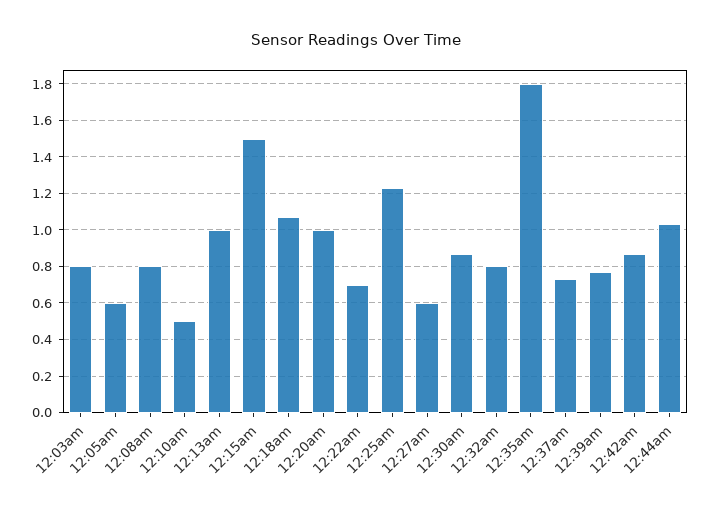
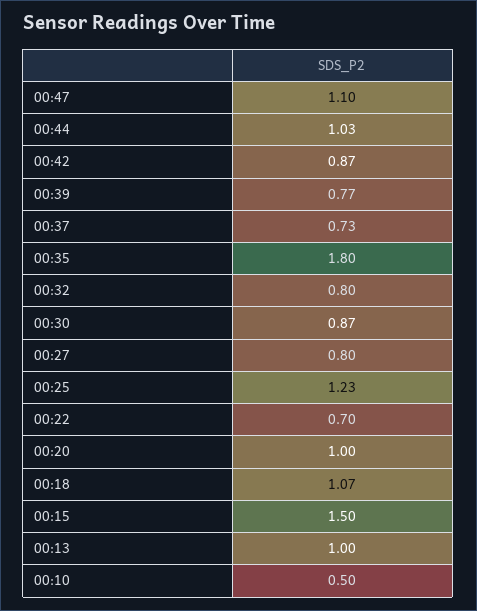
12:03am: 0.8 -> none
12:05am: 0.6 -> none
12:08am: 0.8 -> none
12:27am: 0.6 -> 0.8
00:47: none -> 1.1

